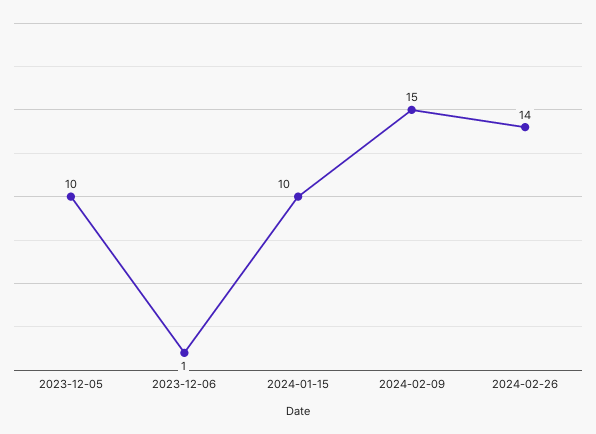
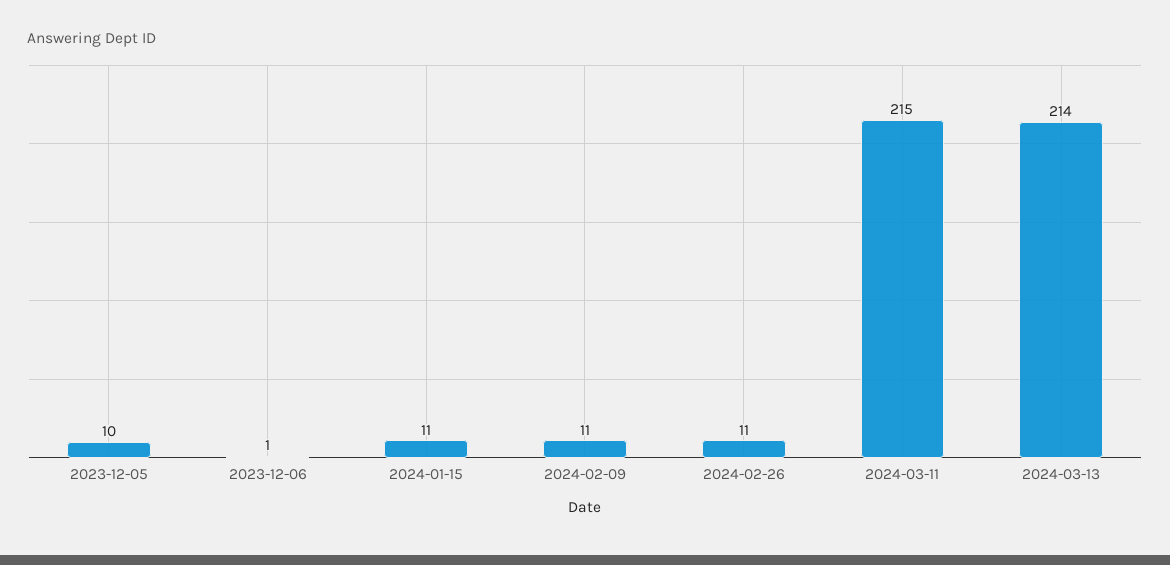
2024-01-15: 10 -> 11
2024-02-09: 15 -> 11
2024-02-26: 14 -> 11
2024-03-11: none -> 215
2024-03-13: none -> 214

